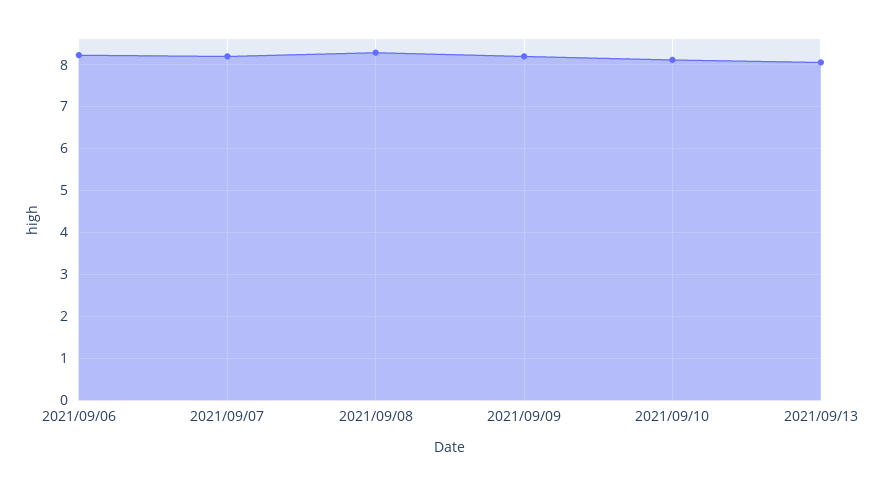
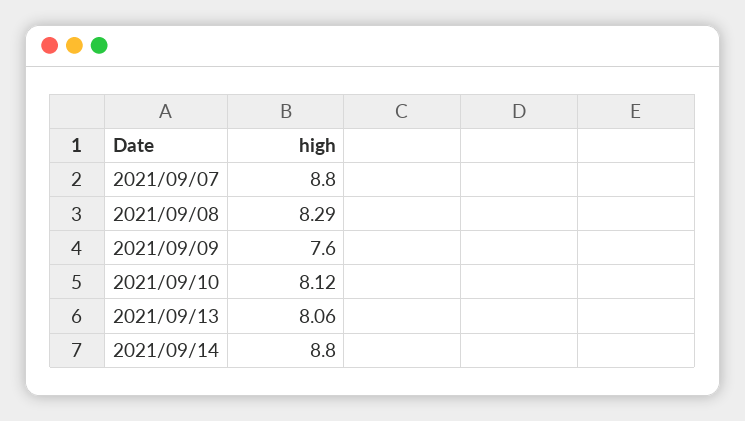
2021/09/06: 8.2 -> none
2021/09/07: 8.2 -> 8.8
2021/09/09: 8.2 -> 7.6
2021/09/14: none -> 8.8

